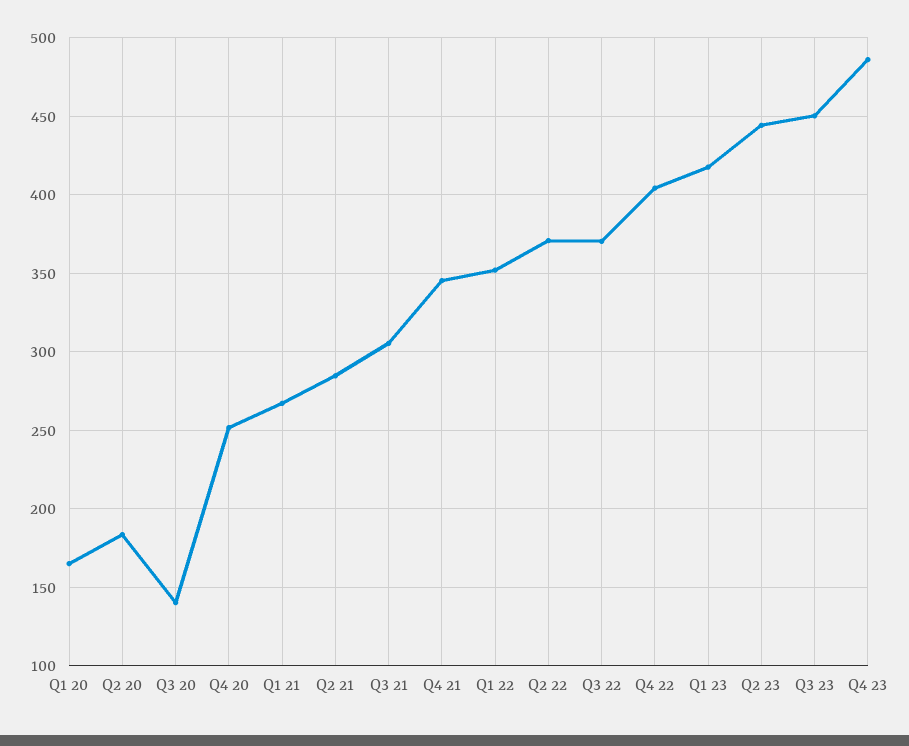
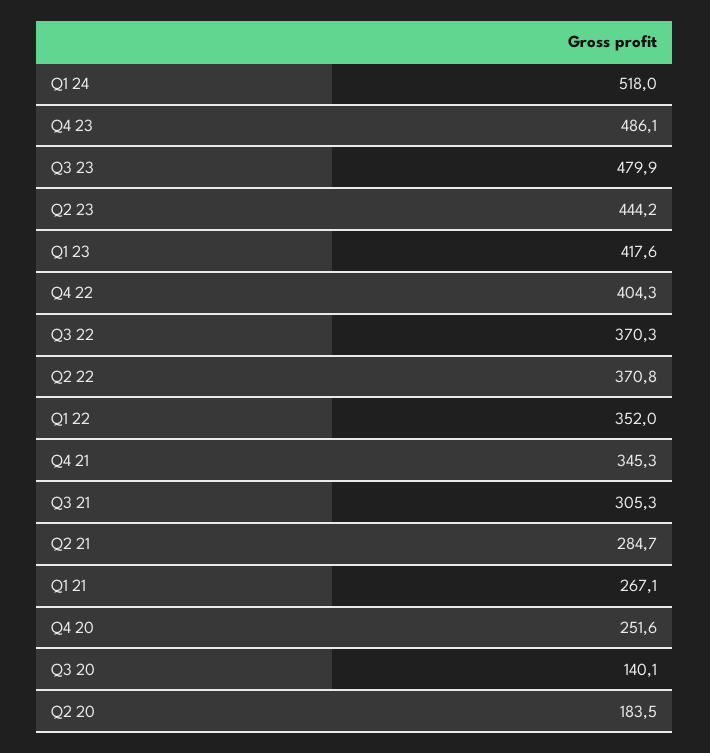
Q1 20: 165 -> none
Q3 23: 450 -> 479.9
Q1 24: none -> 518

